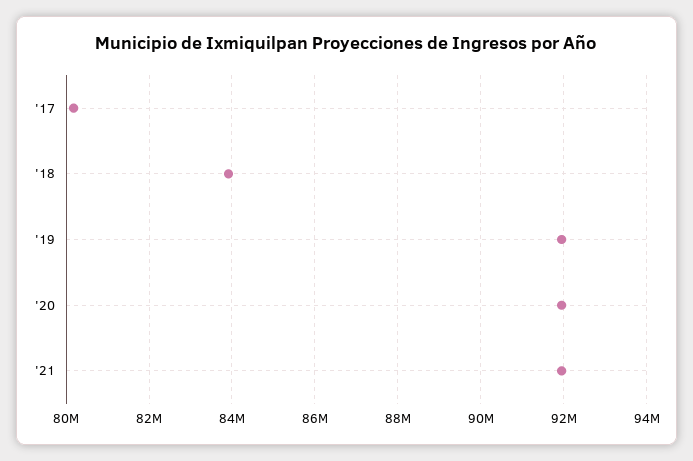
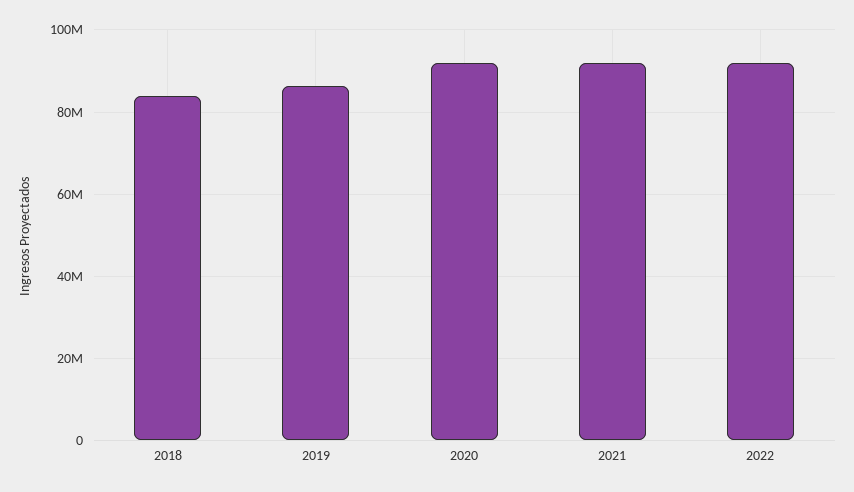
'17: 80200000 -> none
'19: 92000000 -> 86000000
2022: none -> 92000000

